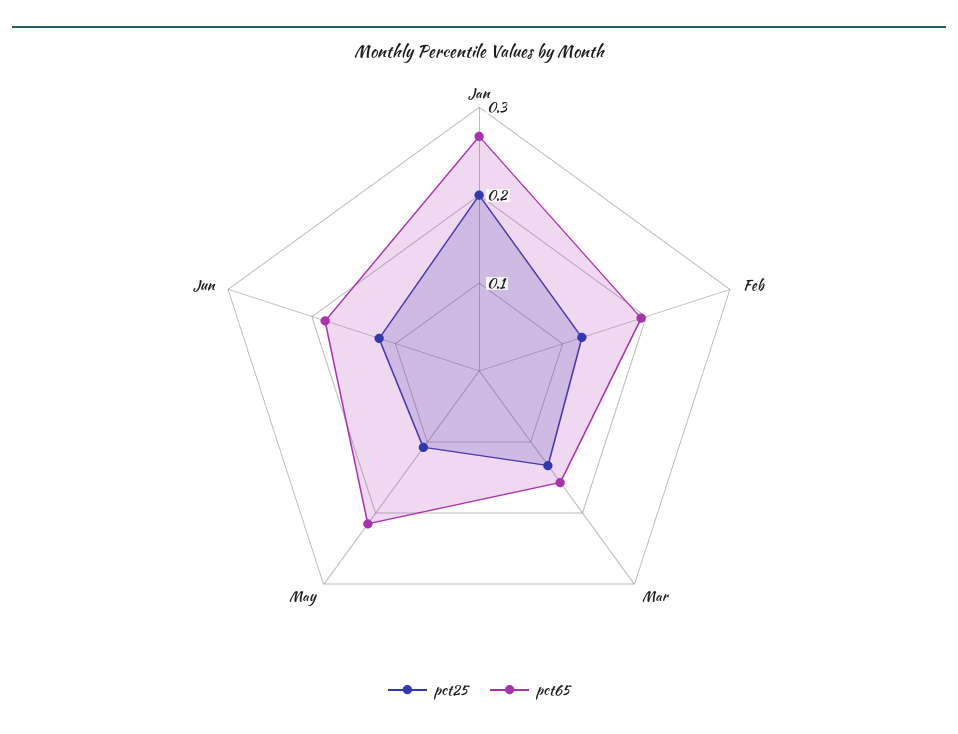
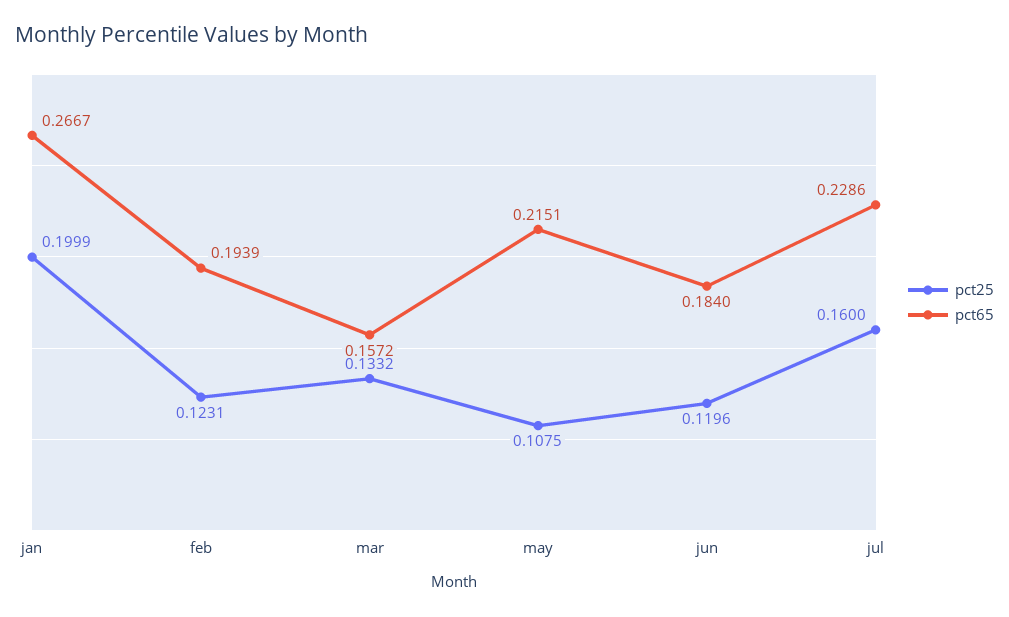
pct25, jul: none -> 0.16
pct65, jul: none -> 0.2286

